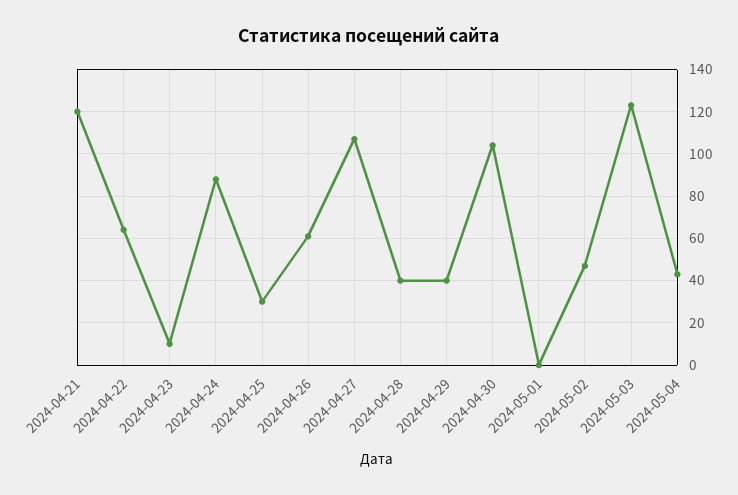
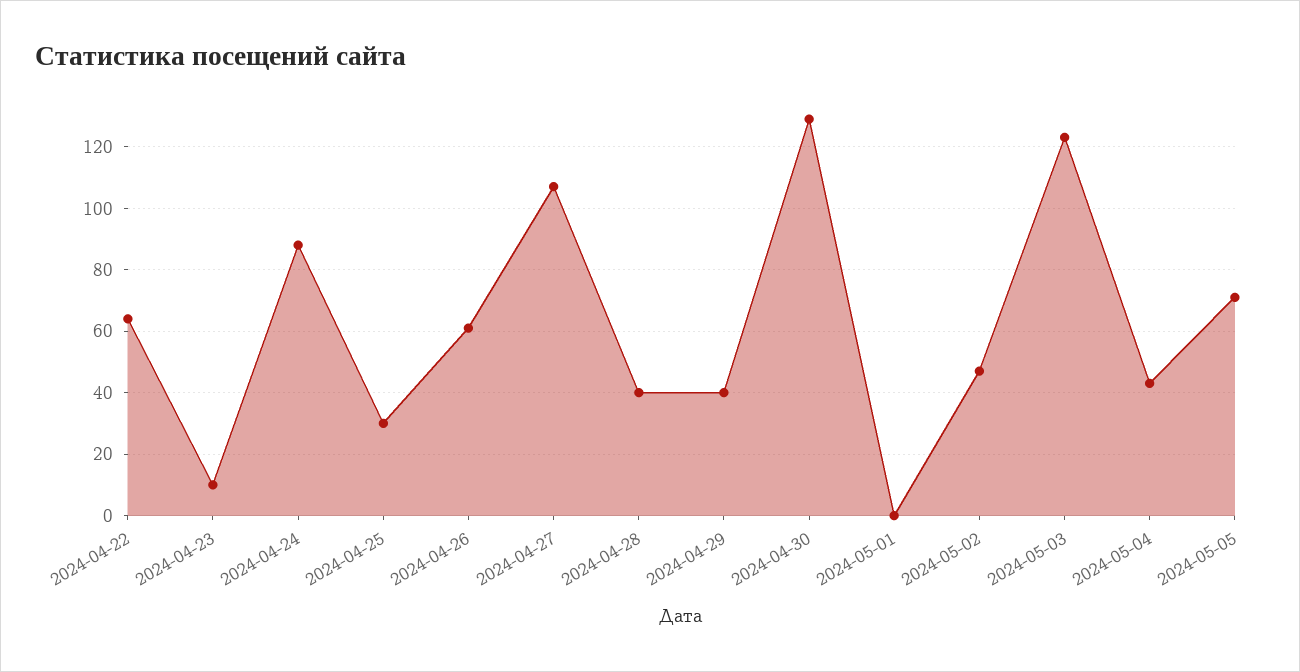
2024-04-21: 120 -> none
2024-04-30: 105 -> 130
2024-05-05: none -> 70

